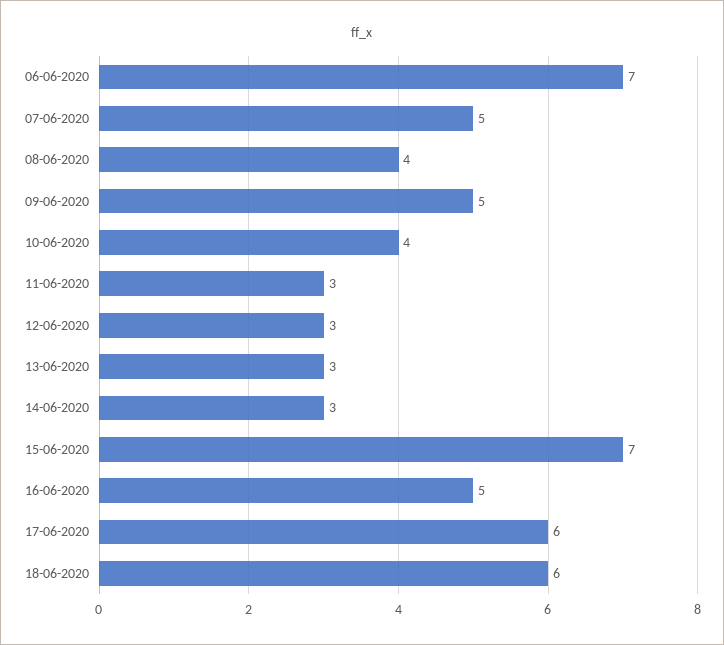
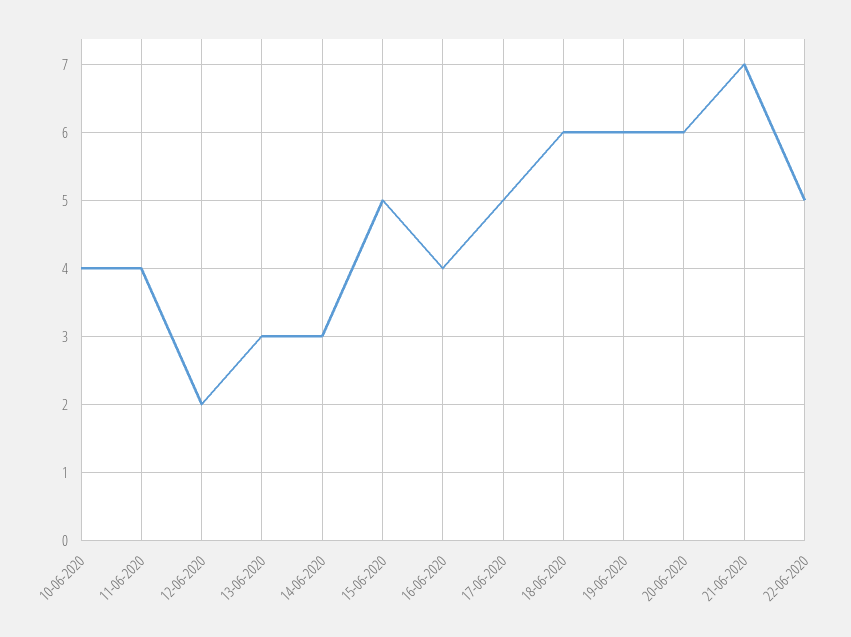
06-06-2020: 7 -> none
07-06-2020: 5 -> none
08-06-2020: 4 -> none
09-06-2020: 5 -> none
11-06-2020: 3 -> 4
12-06-2020: 3 -> 2
15-06-2020: 7 -> 5
16-06-2020: 5 -> 4
17-06-2020: 6 -> 5
19-06-2020: none -> 6
20-06-2020: none -> 6
21-06-2020: none -> 7
22-06-2020: none -> 5

